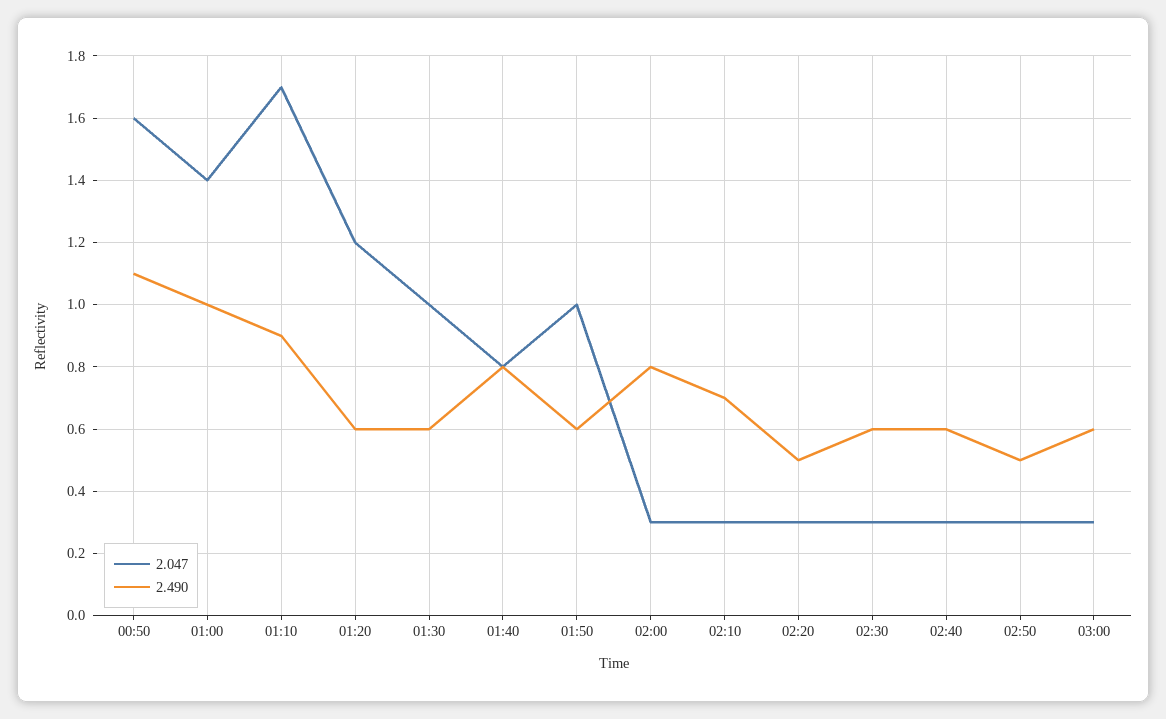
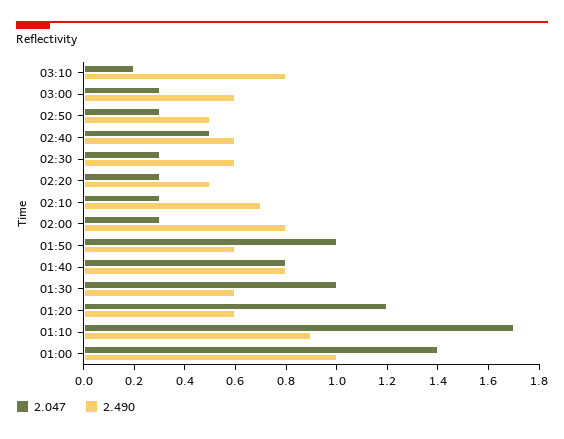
2.047, 00:50: 1.6 -> none
2.490, 00:50: 1.1 -> none
2.047, 02:40: 0.3 -> 0.5
2.047, 03:10: none -> 0.2
2.490, 03:10: none -> 0.8

